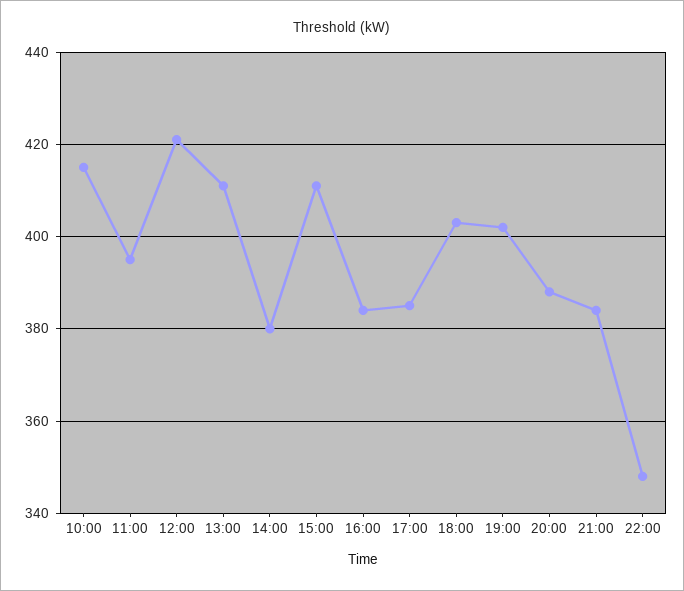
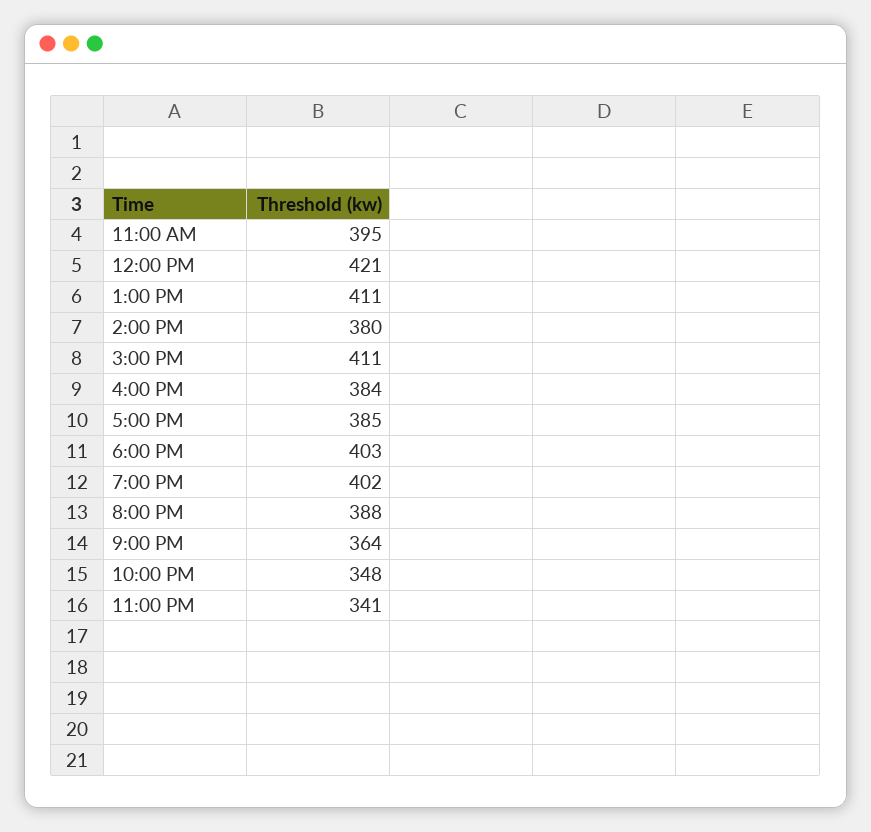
10:00: 415 -> none
21:00: 385 -> 364
11:00 PM: none -> 341

